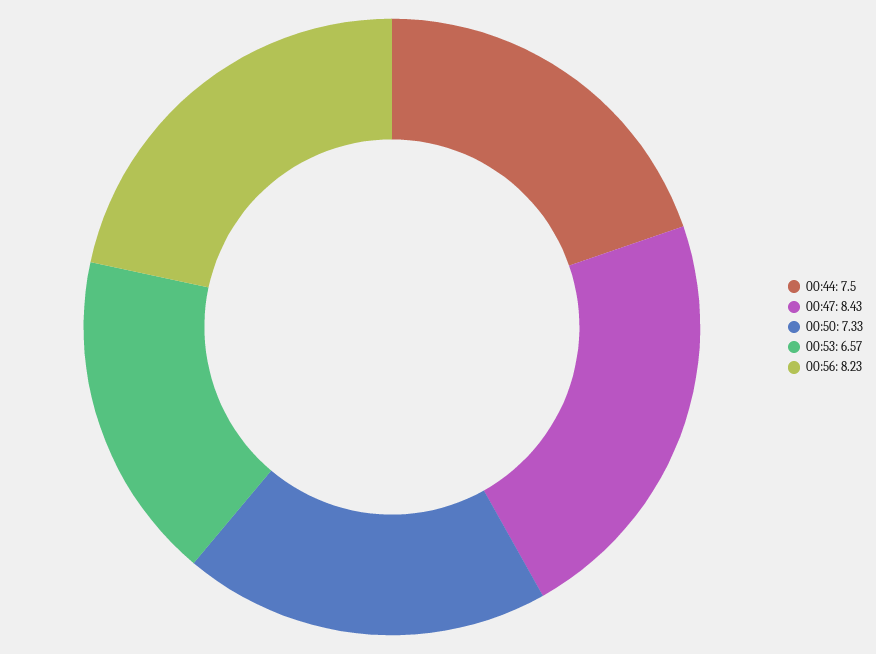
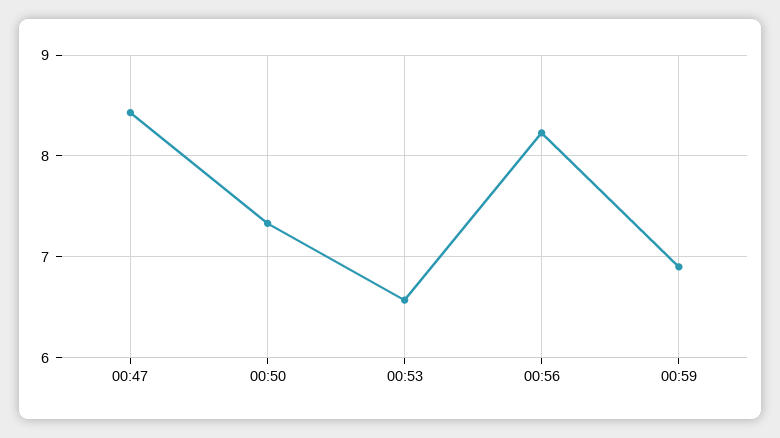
00:44: 7.5 -> none
00:59: none -> 6.9

